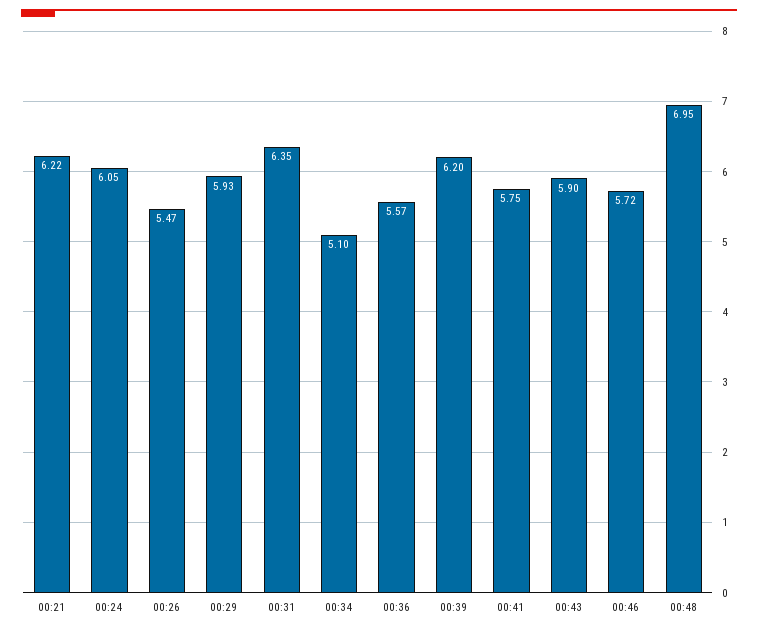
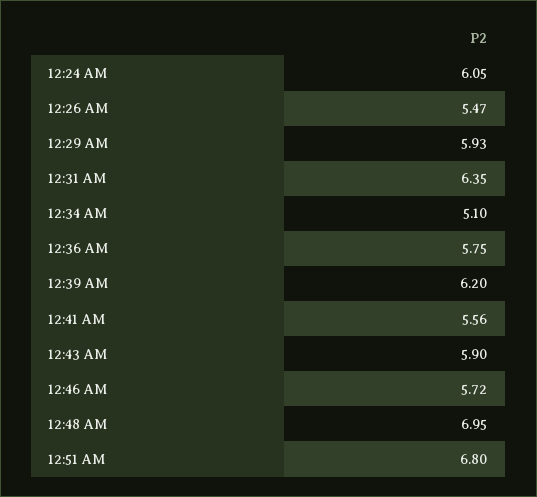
00:21: 6.22 -> none
00:36: 5.57 -> 5.75
00:41: 5.75 -> 5.56
12:51 AM: none -> 6.8

